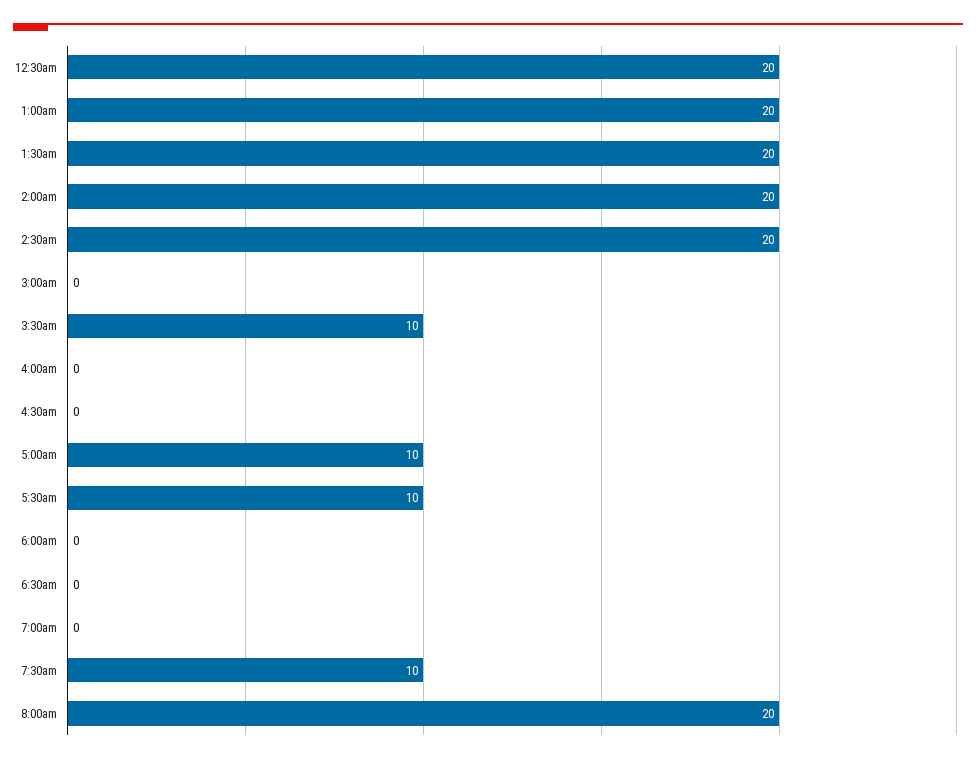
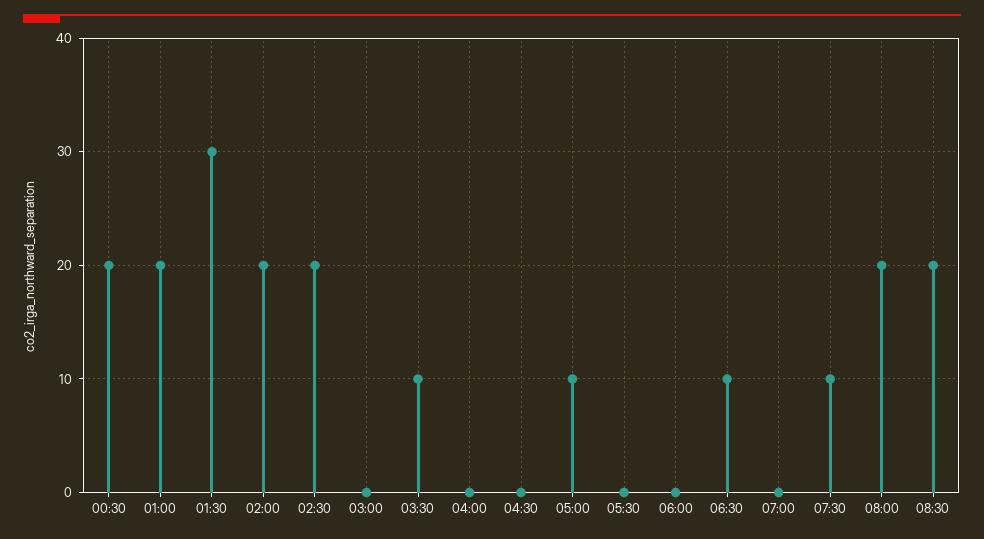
1:30am: 20 -> 30
5:30am: 10 -> 0
6:30am: 0 -> 10
08:30: none -> 20

